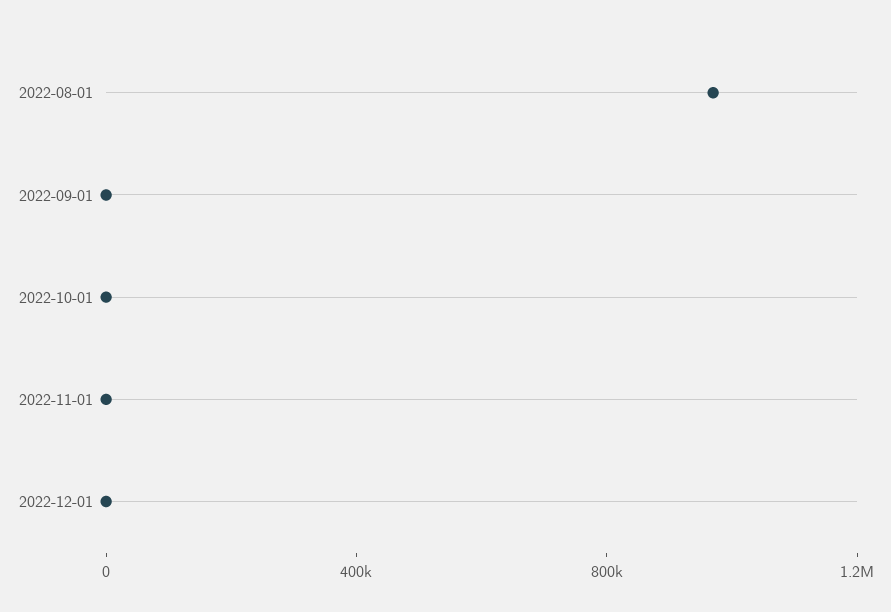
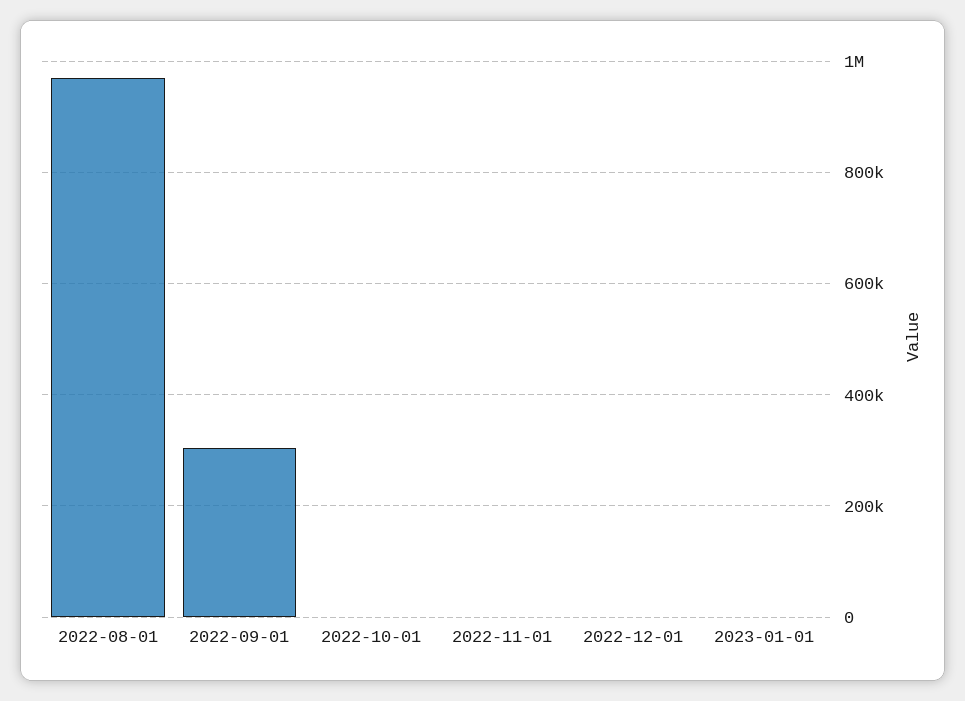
2022-09-01: 0 -> 300000
2023-01-01: none -> 0

